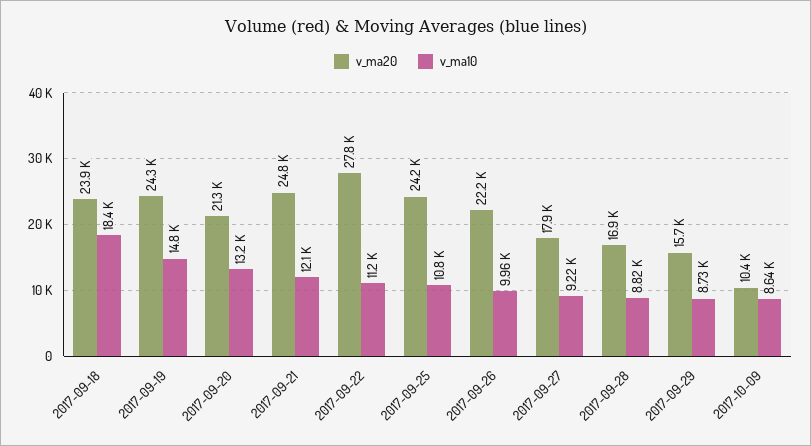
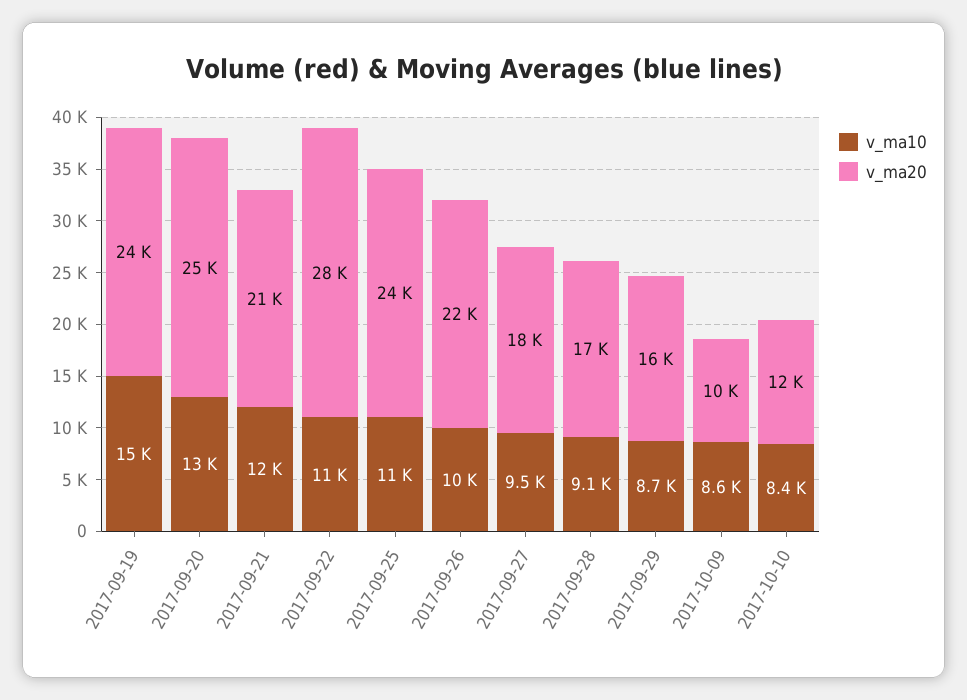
v_ma20, 2017-09-18: 23900 -> none
v_ma10, 2017-09-18: 18400 -> none
v_ma20, 2017-09-20: 21300 -> 25000
v_ma20, 2017-09-21: 24800 -> 21000
v_ma10, 2017-09-27: 9220 -> 9500
v_ma10, 2017-09-28: 8820 -> 9100
v_ma10, 2017-10-10: none -> 8400
v_ma20, 2017-10-10: none -> 12000

